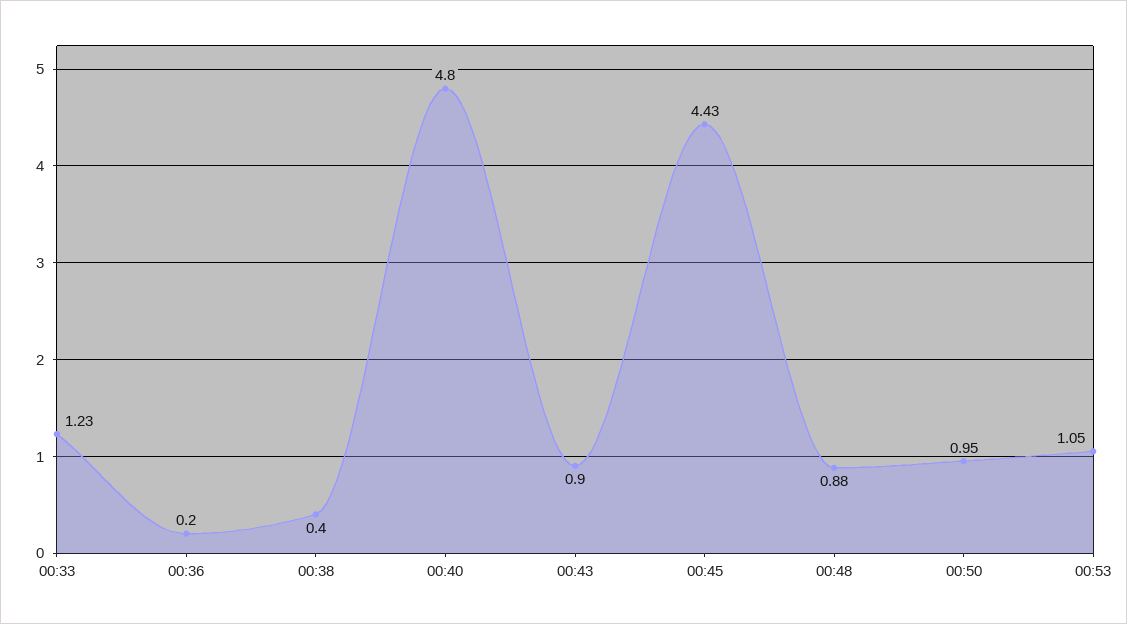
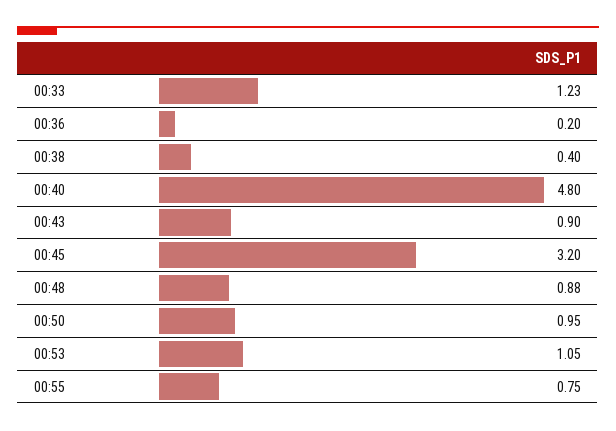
00:45: 4.43 -> 3.2
00:55: none -> 0.75

